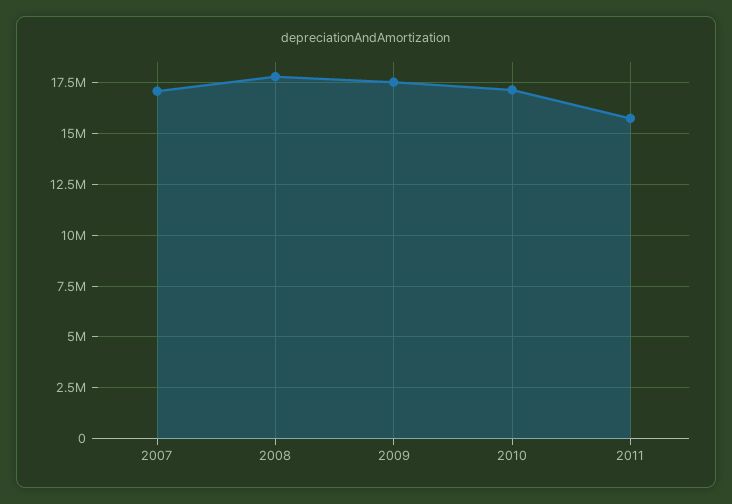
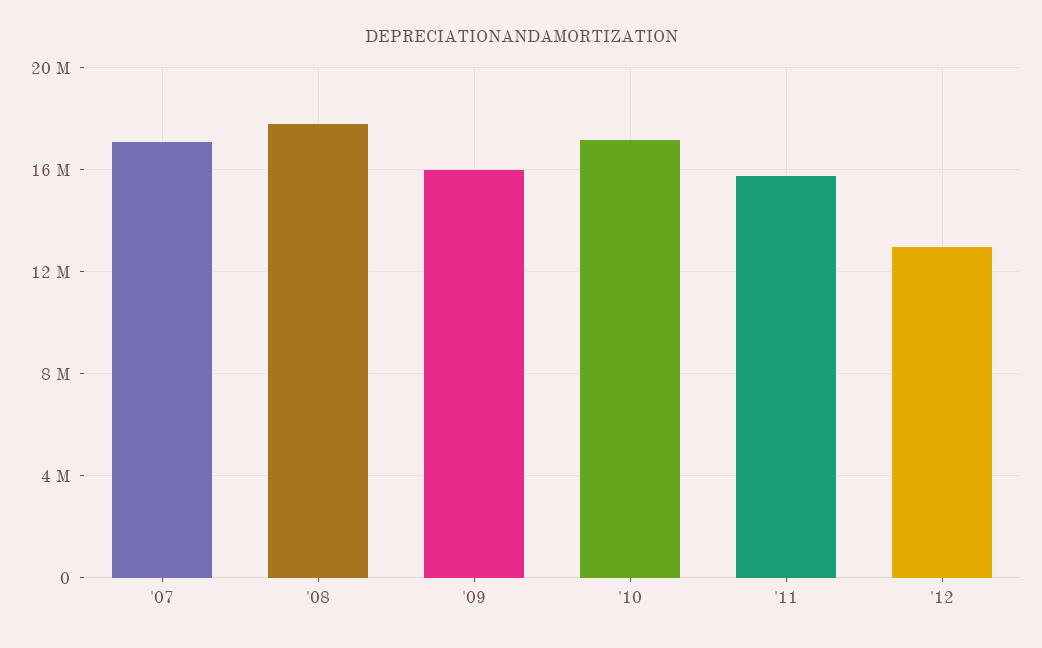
2009: 17500000 -> 16000000
'12: none -> 13000000

